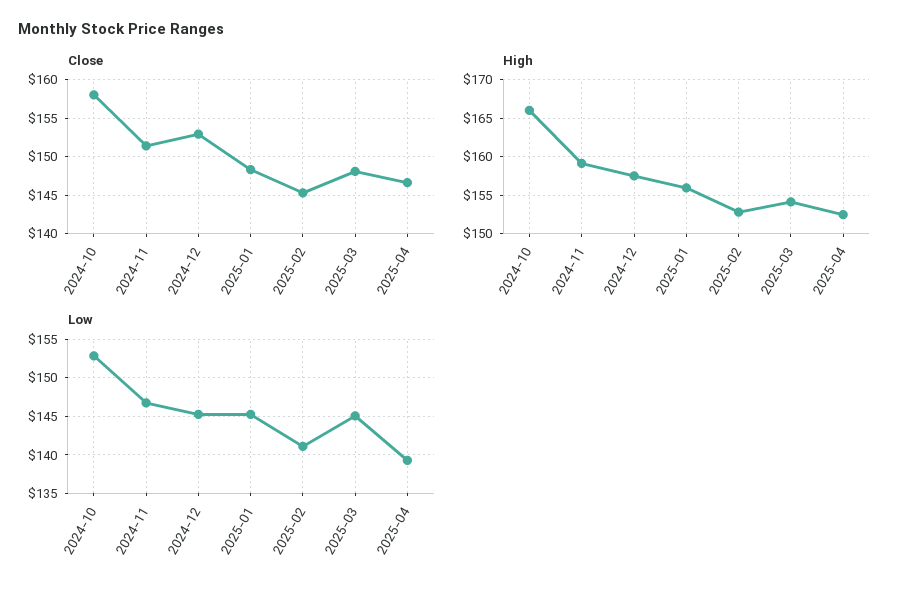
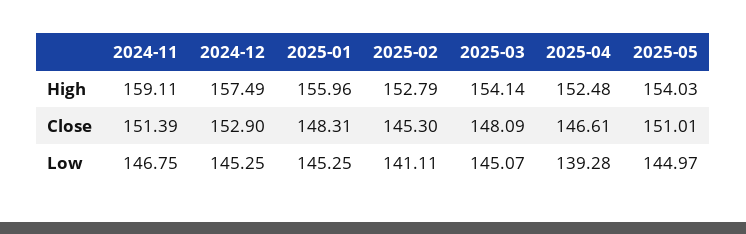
Close, 2024-10: 158 -> none
High, 2024-10: 166 -> none
Low, 2024-10: 153 -> none
High, 2025-05: none -> 154.03
Close, 2025-05: none -> 151.01
Low, 2025-05: none -> 144.97

